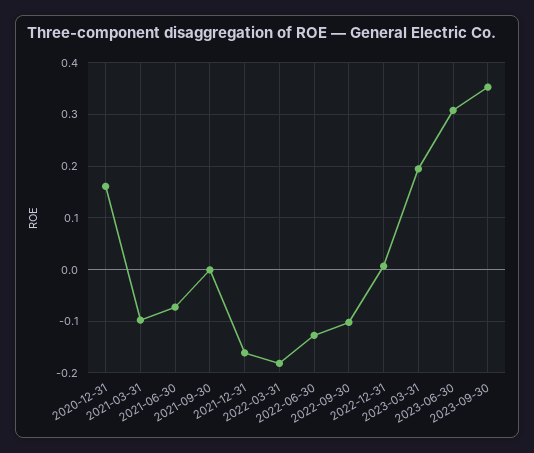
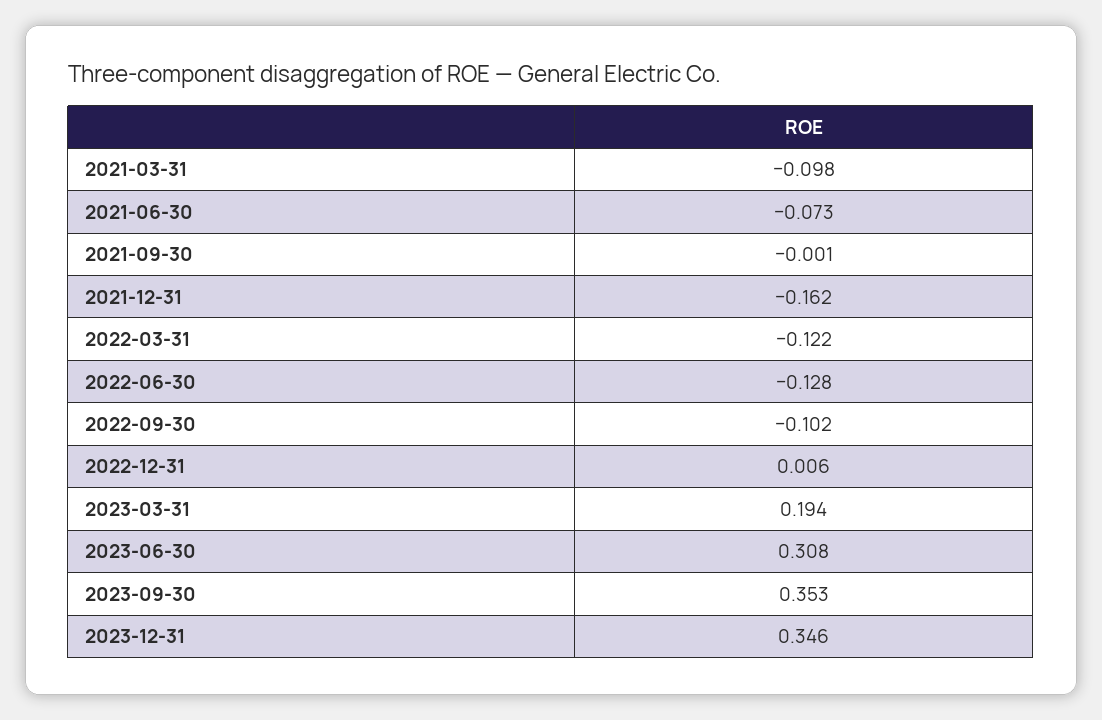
2020-12-31: 0.16 -> none
2022-03-31: -0.18 -> -0.122
2023-12-31: none -> 0.346

